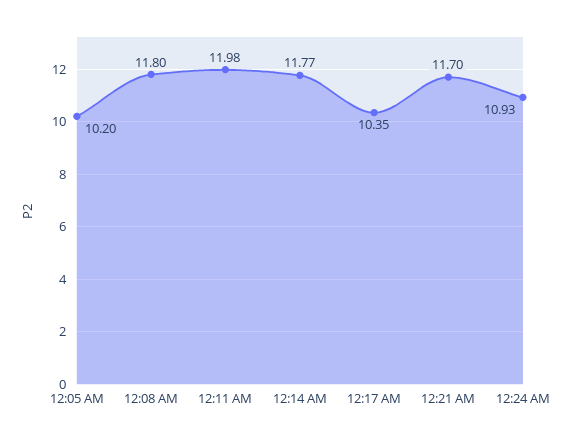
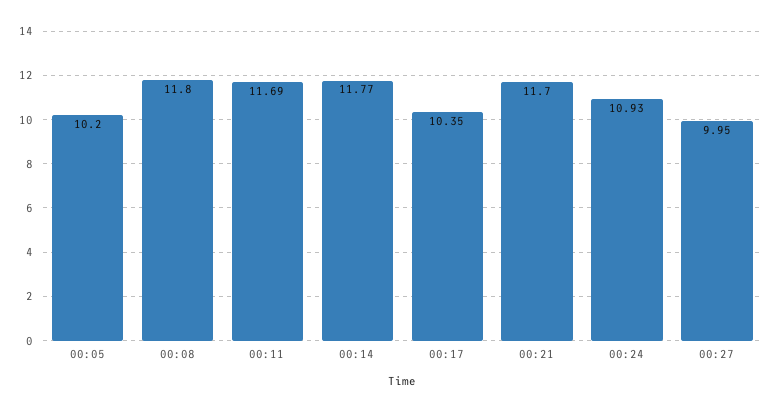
12:11 AM: 11.98 -> 11.69
00:27: none -> 9.95

